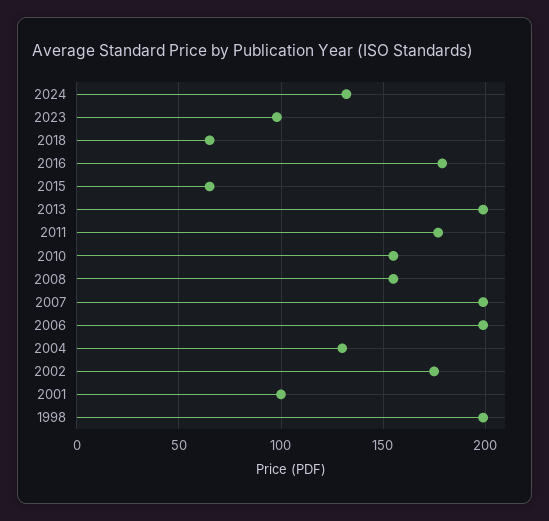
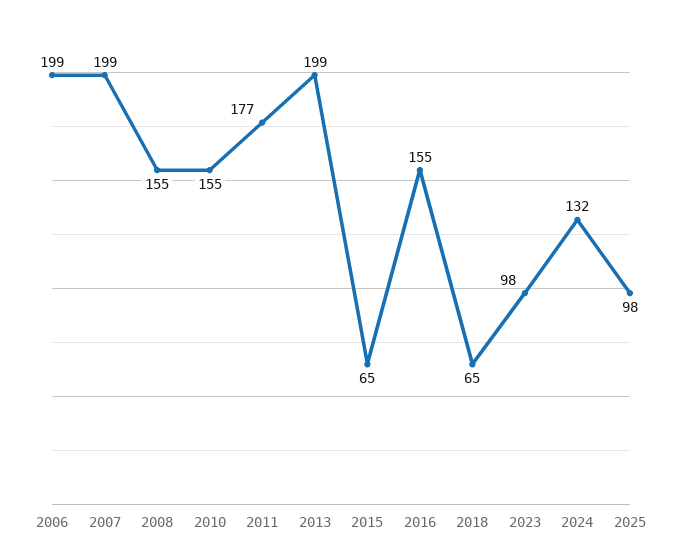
2016: 180 -> 155
2004: 130 -> none
2002: 175 -> none
2001: 100 -> none
1998: 200 -> none
2025: none -> 98

